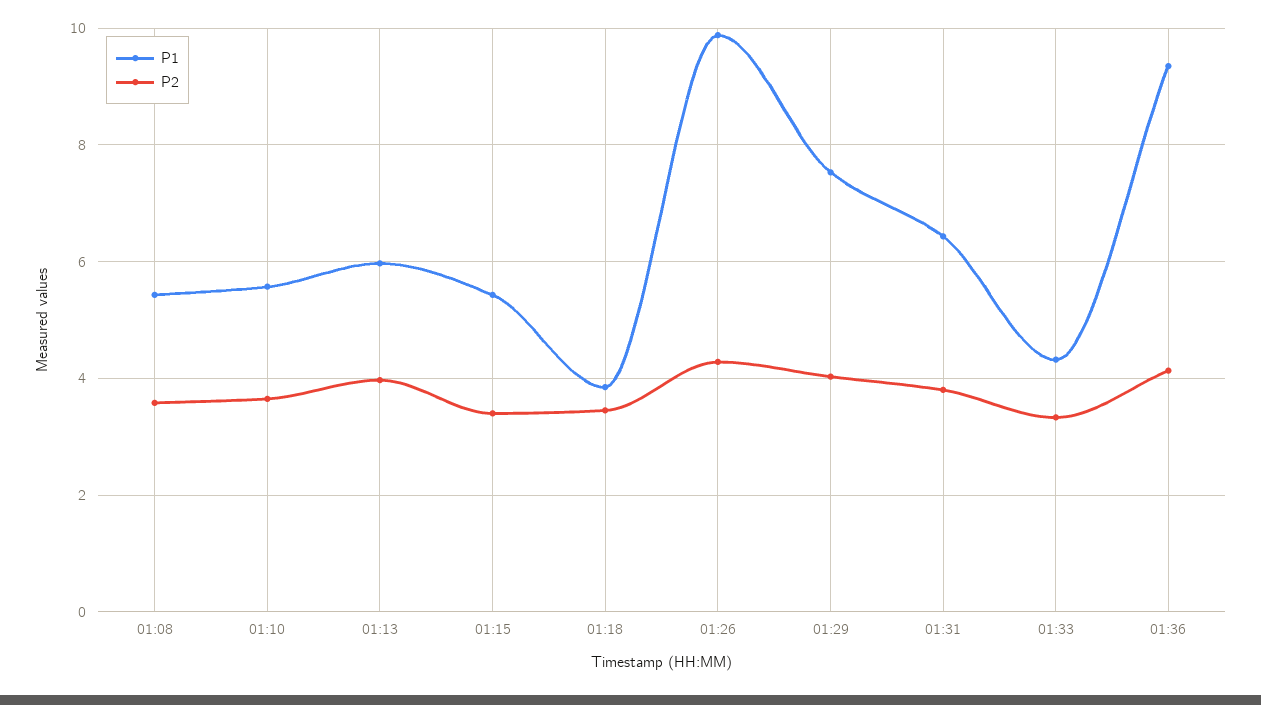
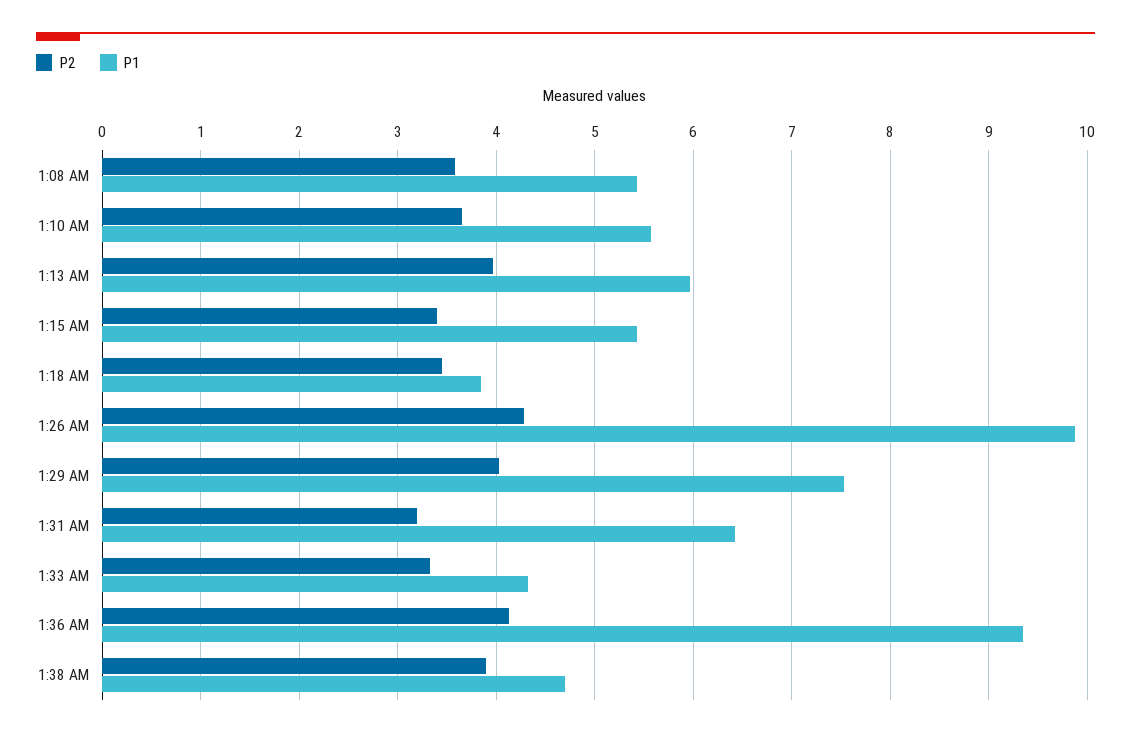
P2, 01:31: 3.8 -> 3.2
P2, 1:38 AM: none -> 3.9
P1, 1:38 AM: none -> 4.7

